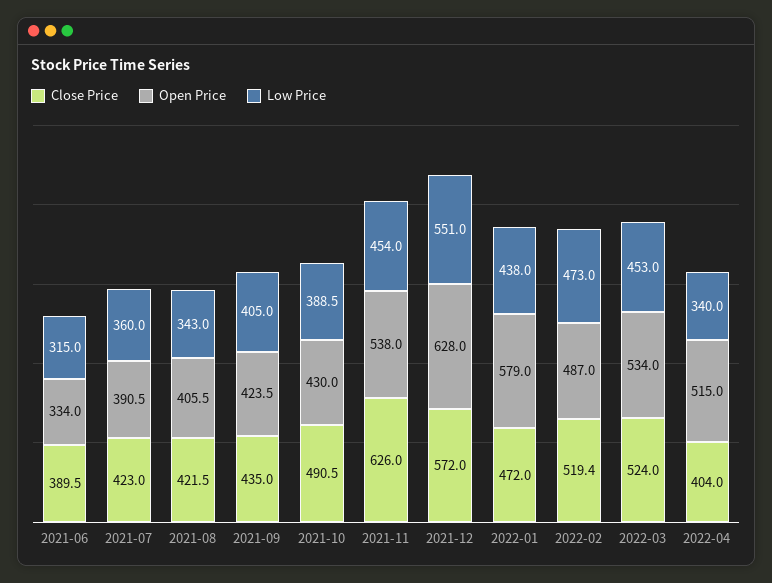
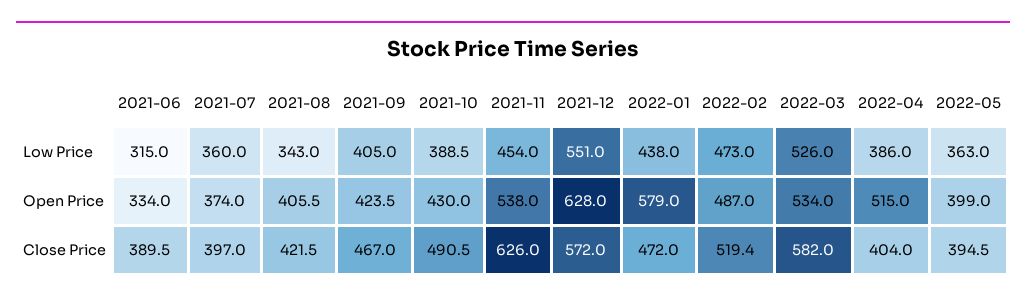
Close Price, 2021-07: 423 -> 397
Open Price, 2021-07: 390.5 -> 374
Close Price, 2021-09: 435 -> 467
Close Price, 2022-03: 524 -> 582
Low Price, 2022-03: 453 -> 526
Low Price, 2022-04: 340 -> 386
Low Price, 2022-05: none -> 363
Open Price, 2022-05: none -> 399
Close Price, 2022-05: none -> 394.5

